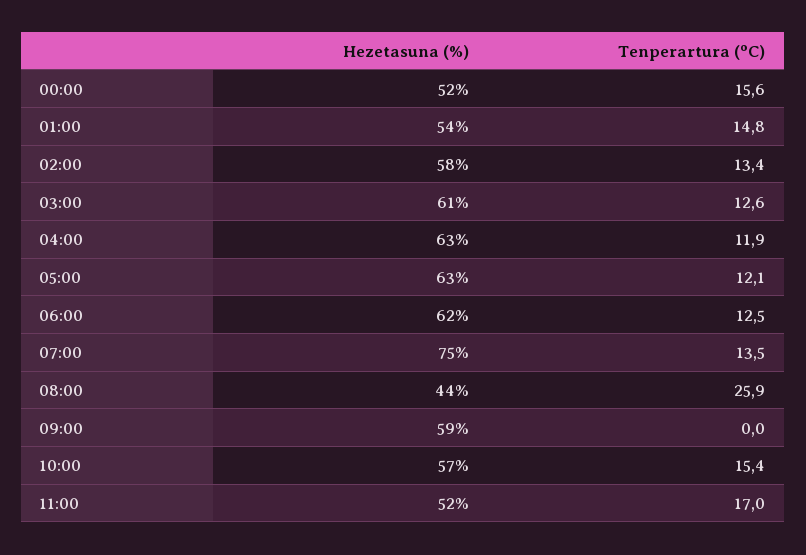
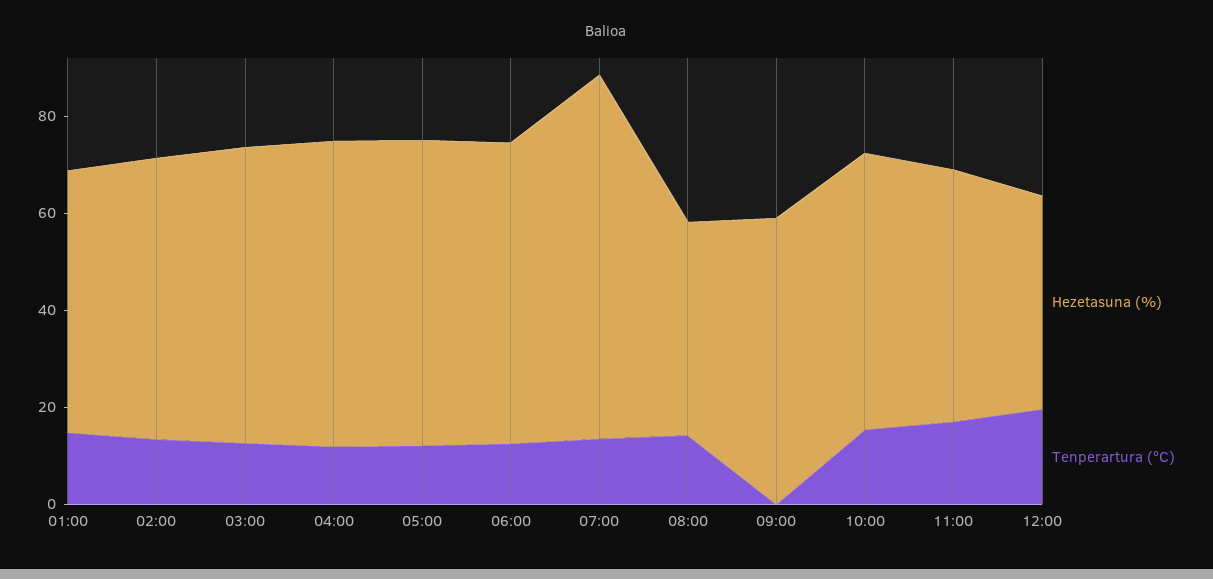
Hezetasuna (%), 00:00: 52 -> none
Tenperartura (ºC), 00:00: 15.6 -> none
Tenperartura (ºC), 08:00: 25.9 -> 15
Hezetasuna (%), 12:00: none -> 45
Tenperartura (ºC), 12:00: none -> 20

